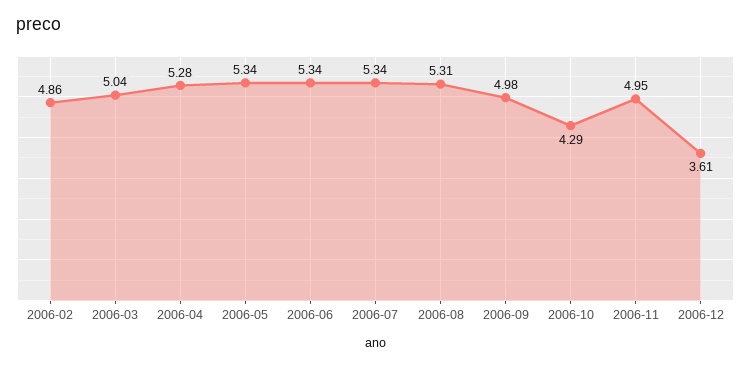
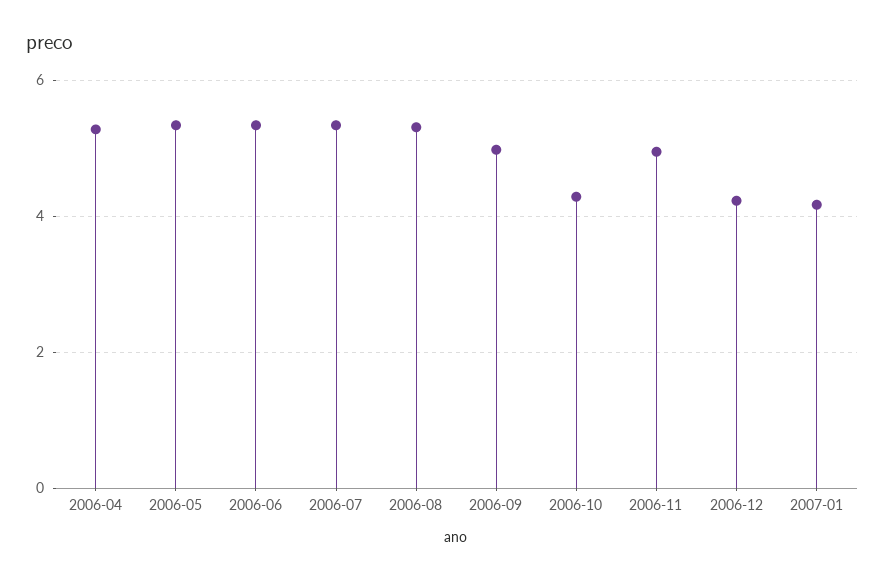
2006-02: 4.86 -> none
2006-03: 5.04 -> none
2006-12: 3.61 -> 4.2
2007-01: none -> 4.2

